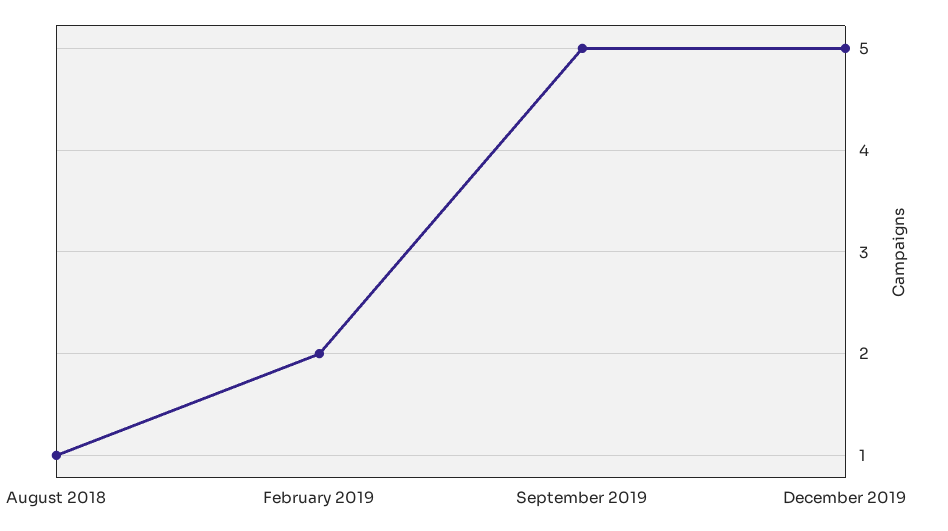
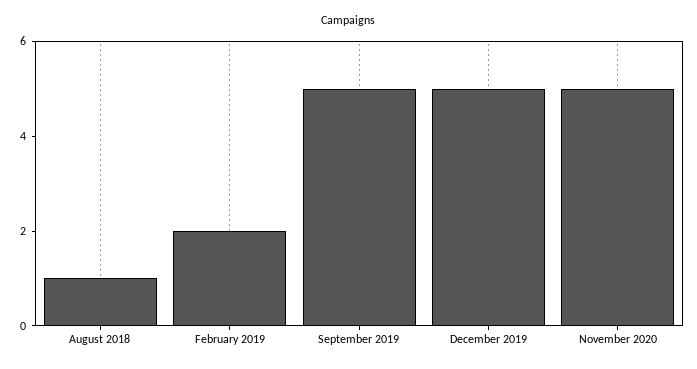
November 2020: none -> 5

